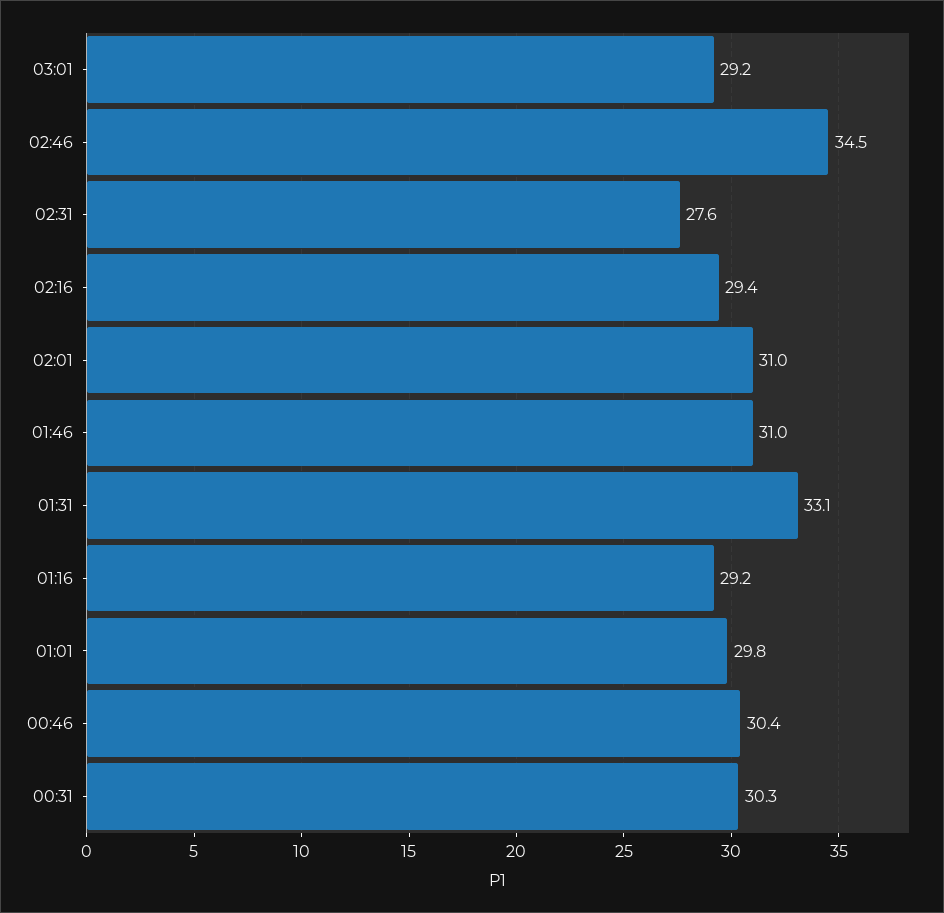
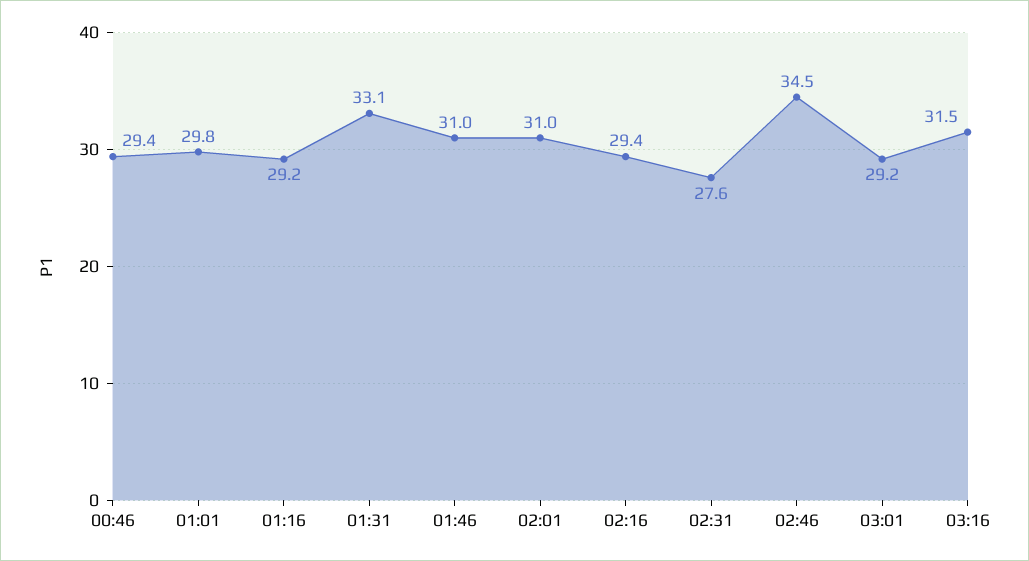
00:46: 30.4 -> 29.4
00:31: 30.3 -> none
03:16: none -> 31.5

